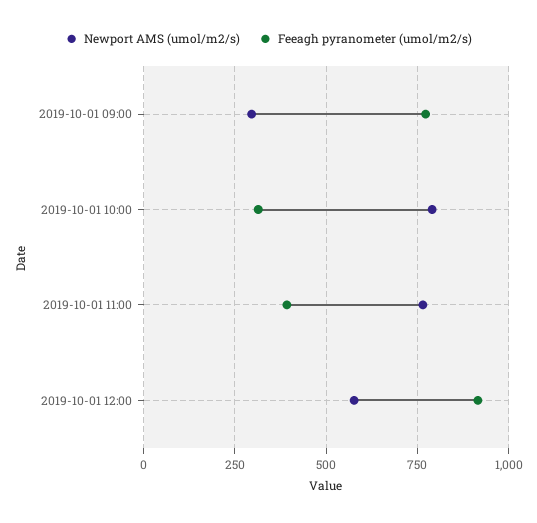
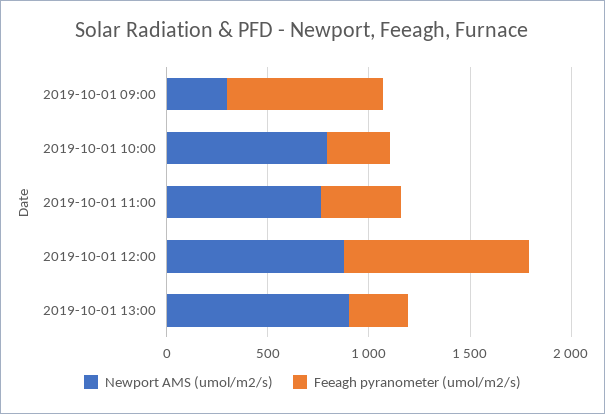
Newport AMS (umol/m2/s), 2019-10-01 12:00: 575 -> 900
Newport AMS (umol/m2/s), 2019-10-01 13:00: none -> 900
Feeagh pyranometer (umol/m2/s), 2019-10-01 13:00: none -> 300

